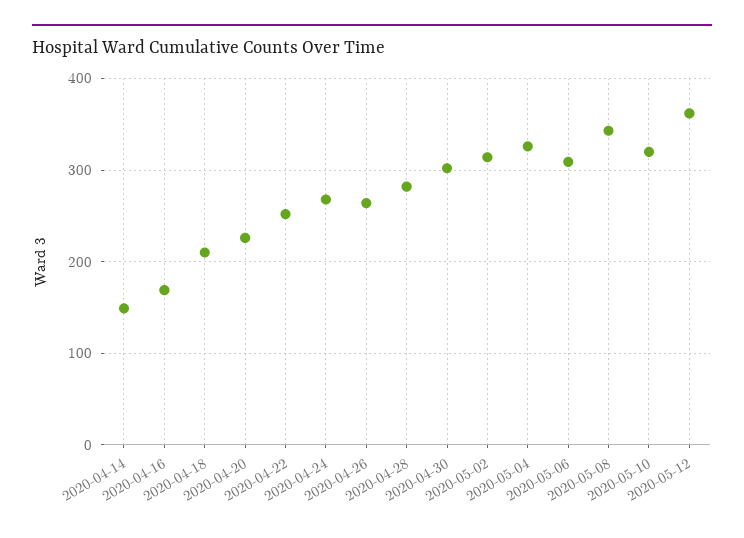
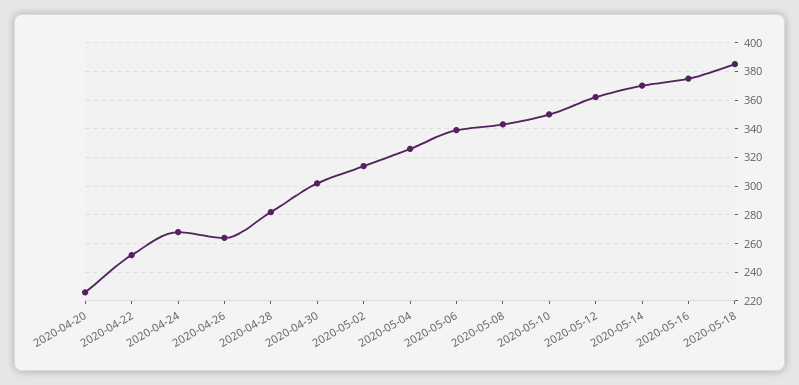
2020-04-14: 150 -> none
2020-04-16: 170 -> none
2020-04-18: 210 -> none
2020-05-06: 310 -> 340
2020-05-10: 320 -> 350
2020-05-14: none -> 370
2020-05-16: none -> 375
2020-05-18: none -> 385

